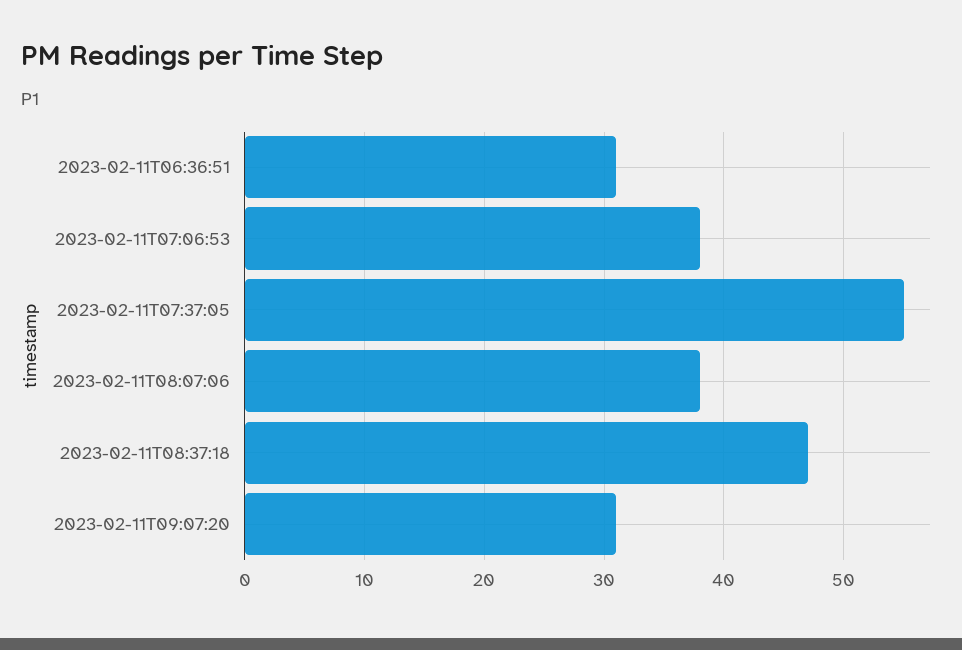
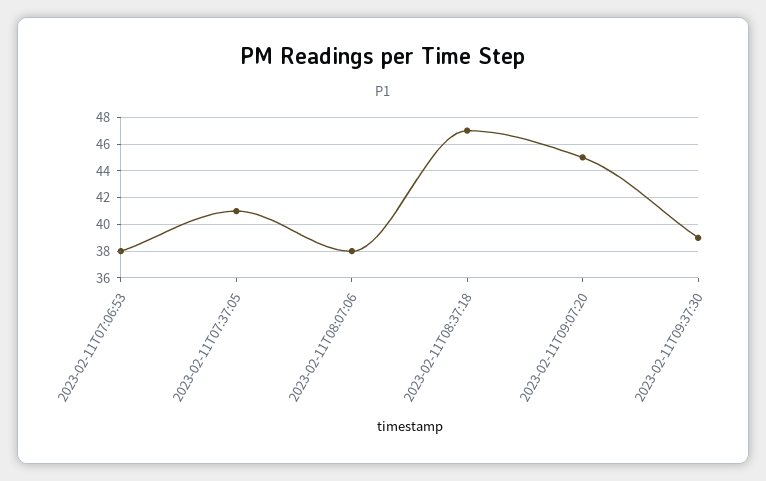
2023-02-11T06:36:51: 31 -> none
2023-02-11T07:37:05: 55 -> 41
2023-02-11T09:07:20: 31 -> 45
2023-02-11T09:37:30: none -> 39

